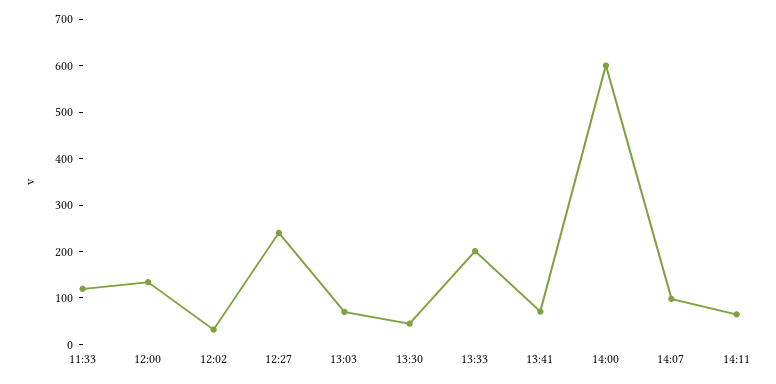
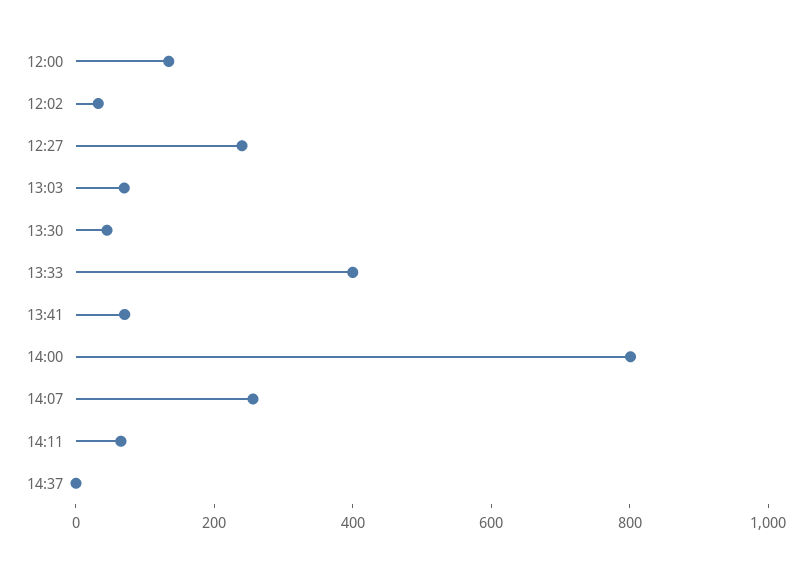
11:33: 120 -> none
13:33: 200 -> 400
14:00: 600 -> 800
14:07: 100 -> 250
14:37: none -> 0

